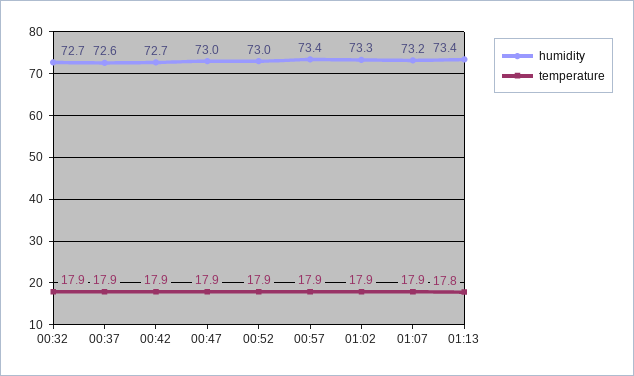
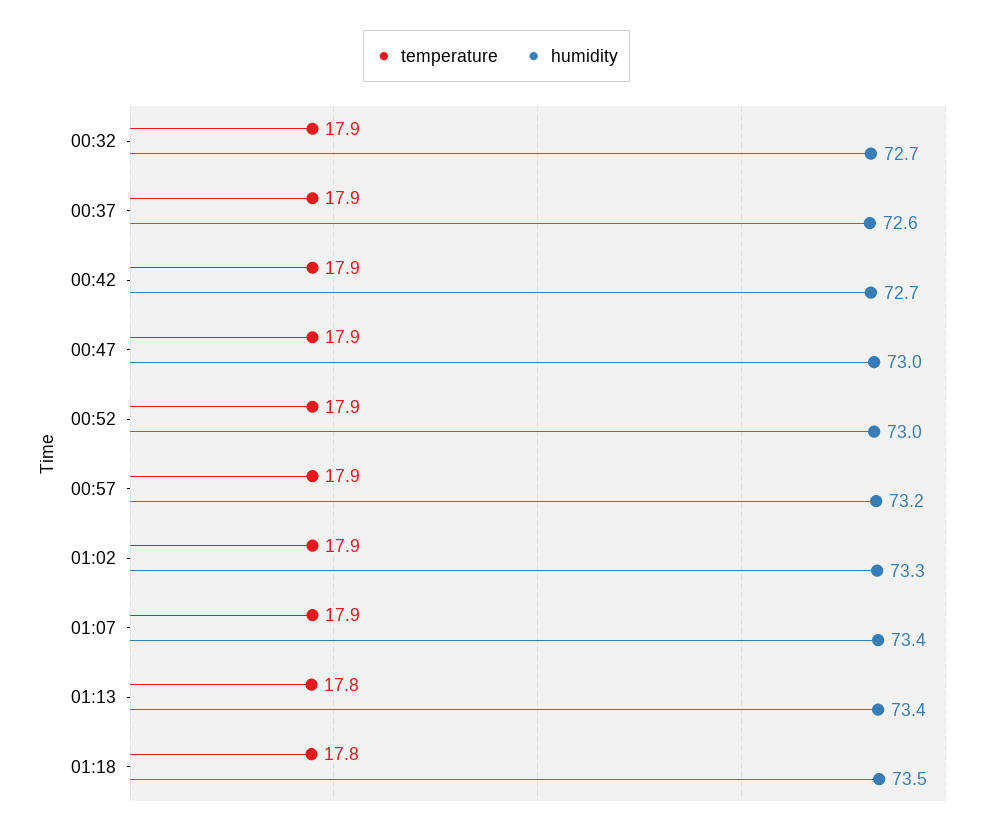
humidity, 00:57: 73.4 -> 73.2
humidity, 01:07: 73.2 -> 73.4
temperature, 01:18: none -> 17.8
humidity, 01:18: none -> 73.5

